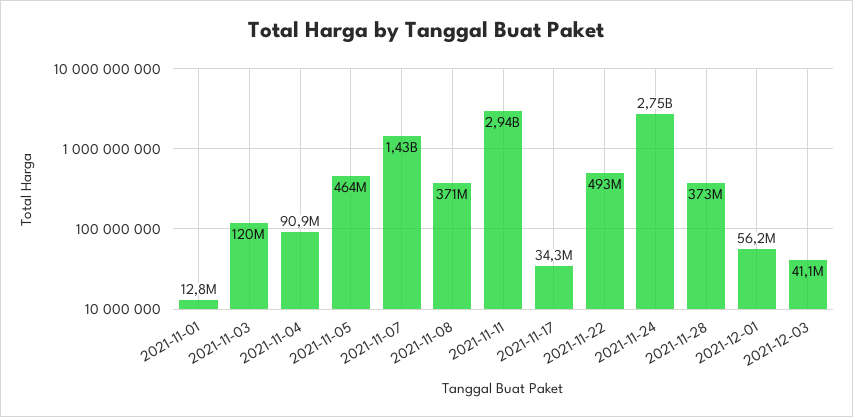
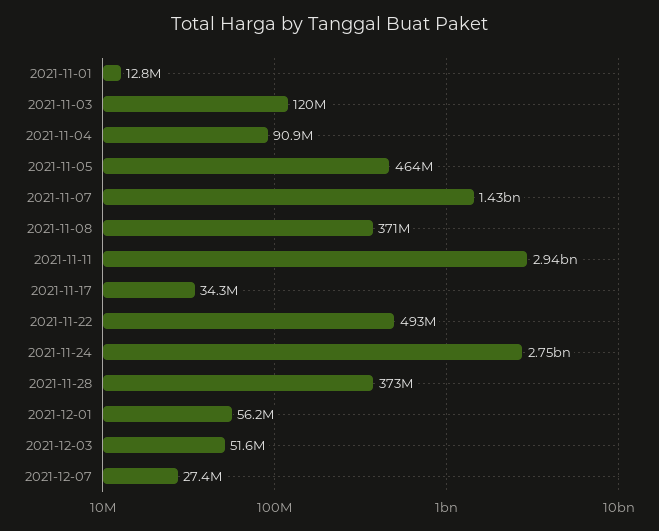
2021-12-03: 41100000 -> 51600000
2021-12-07: none -> 27400000

